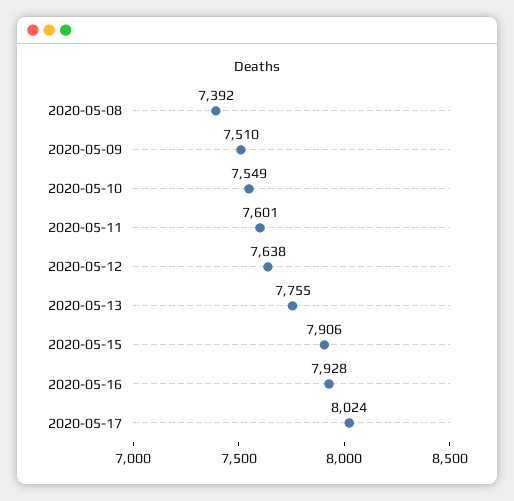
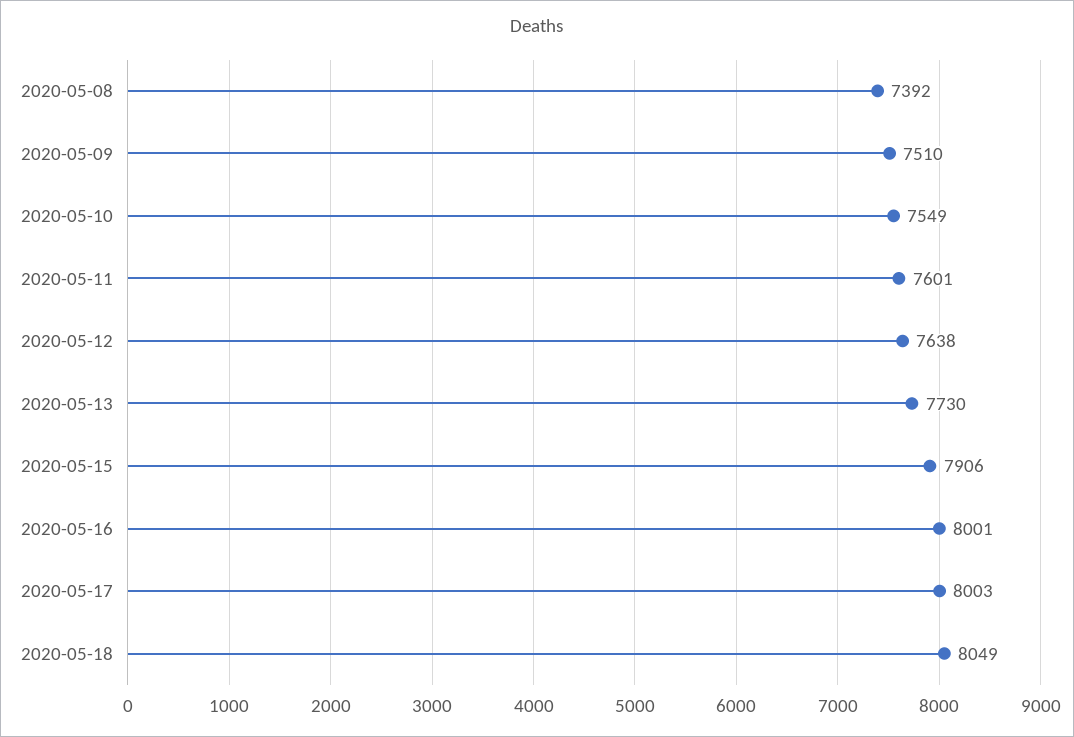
2020-05-13: 7755 -> 7730
2020-05-16: 7928 -> 8001
2020-05-17: 8024 -> 8003
2020-05-18: none -> 8049

